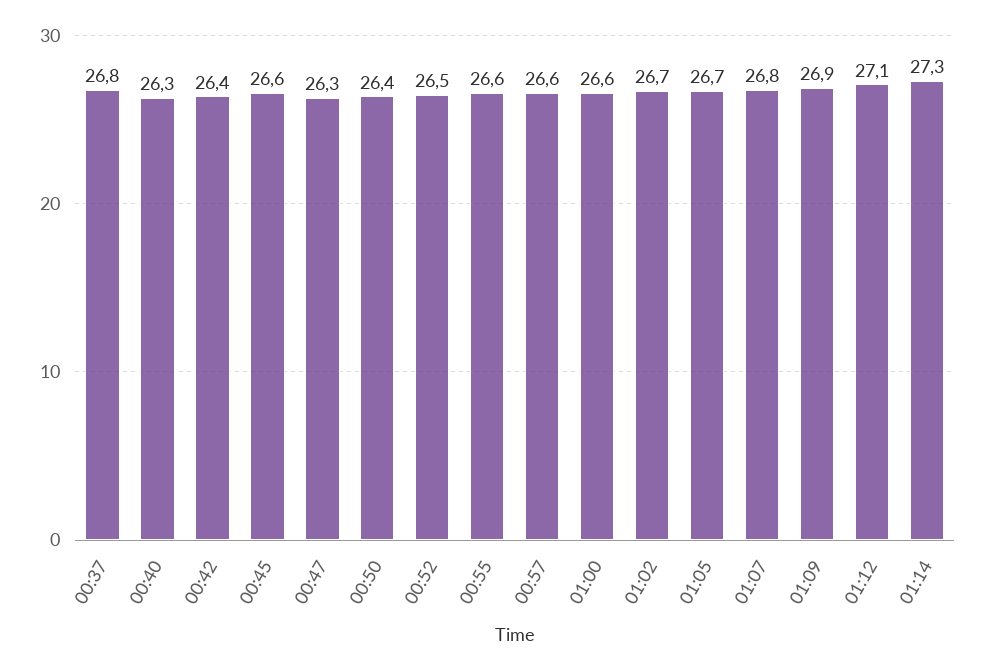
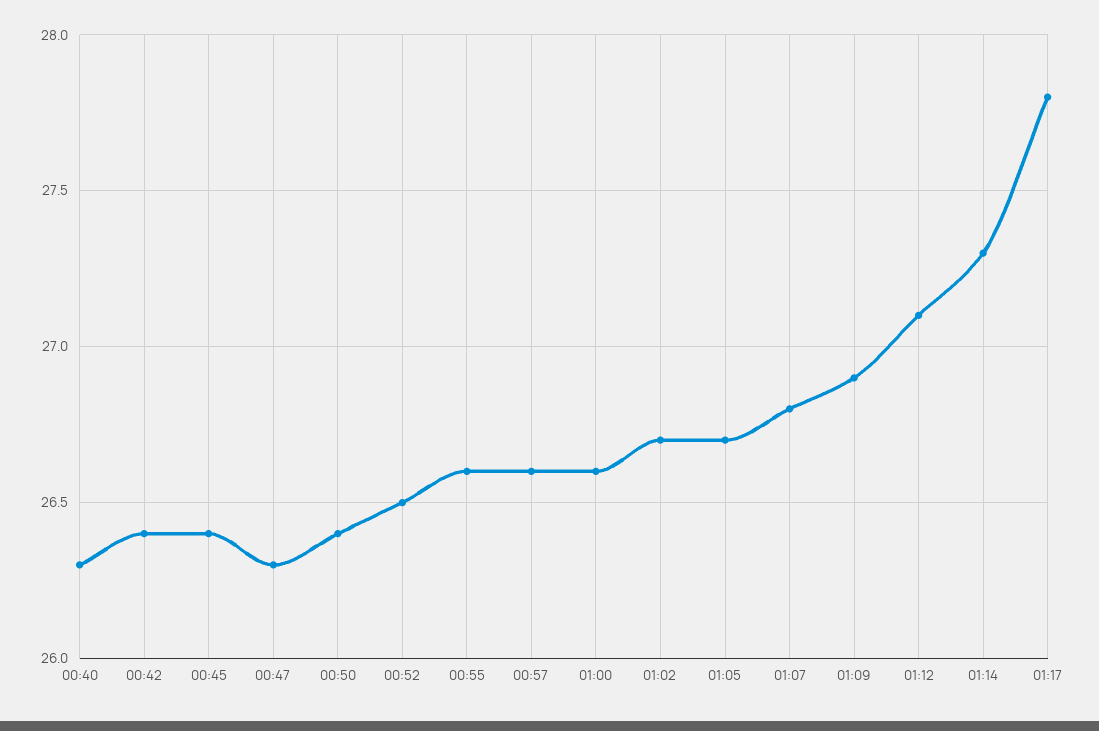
00:37: 26.8 -> none
00:45: 26.6 -> 26.4
01:17: none -> 27.8

